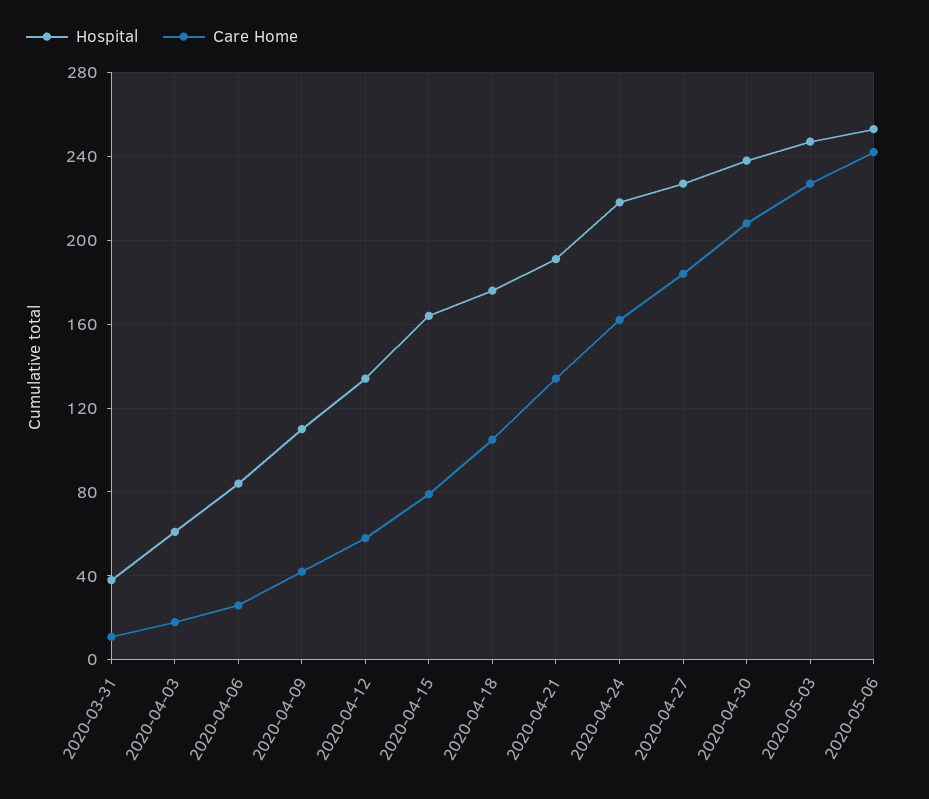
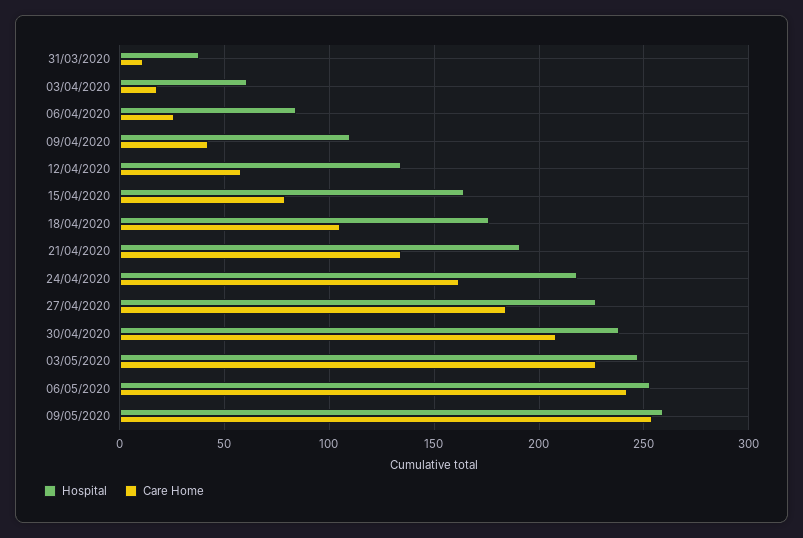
Hospital, 09/05/2020: none -> 260
Care Home, 09/05/2020: none -> 255

